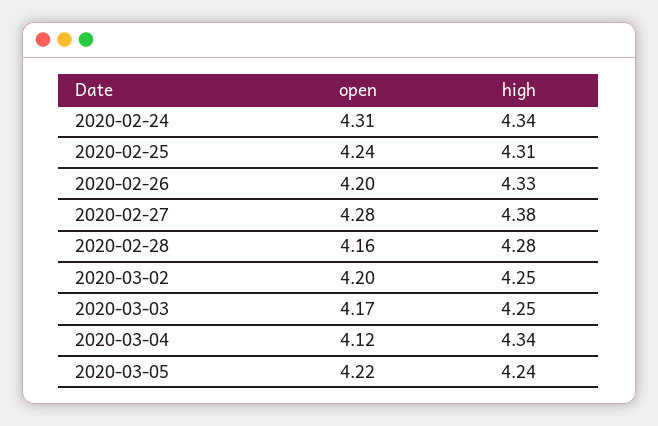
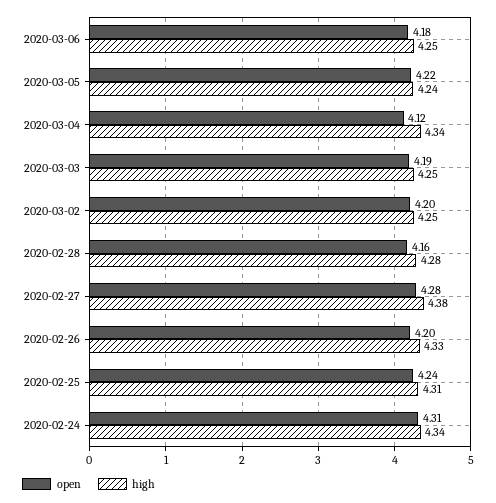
open, 2020-03-03: 4.17 -> 4.19
open, 2020-03-06: none -> 4.18
high, 2020-03-06: none -> 4.25

